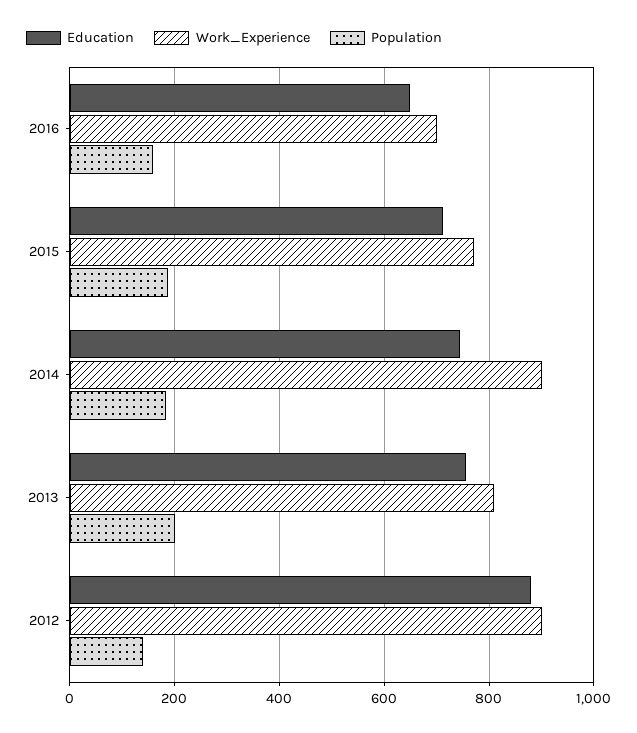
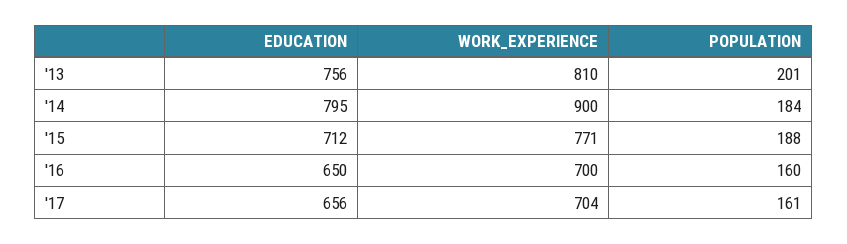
Education, 2014: 740 -> 795
Education, 2012: 880 -> none
Work_Experience, 2012: 900 -> none
Population, 2012: 140 -> none
Education, '17: none -> 656
Work_Experience, '17: none -> 704
Population, '17: none -> 161

